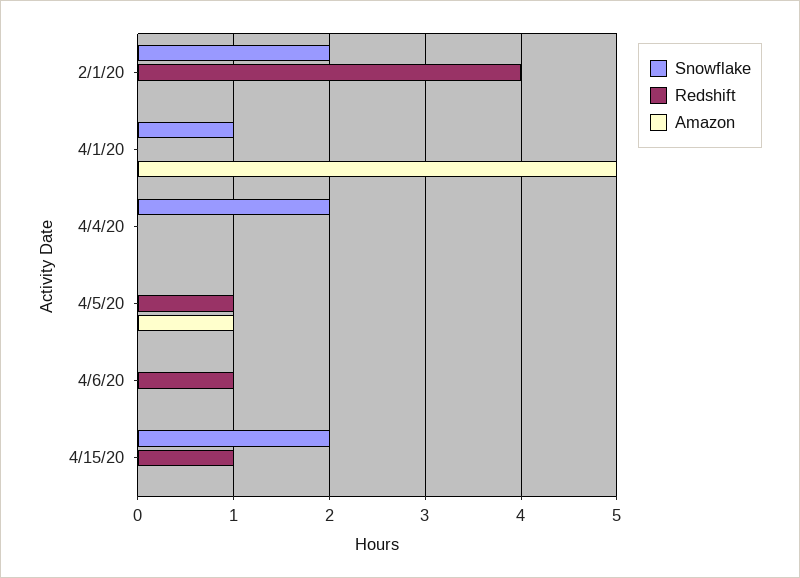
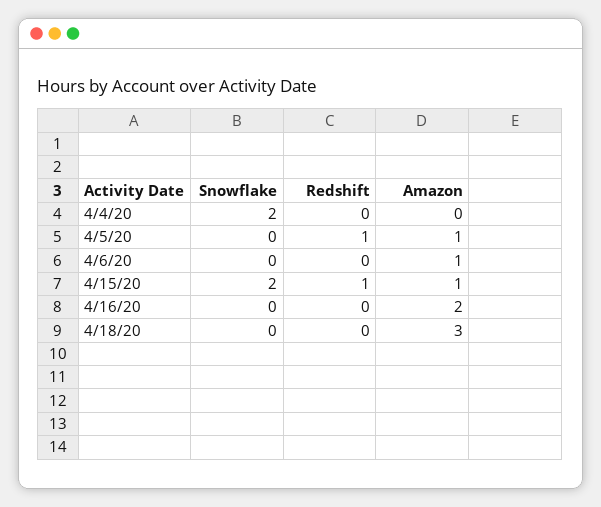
Snowflake, 2/1/20: 2 -> none
Redshift, 2/1/20: 4 -> none
Amazon, 2/1/20: 0 -> none
Snowflake, 4/1/20: 1 -> none
Redshift, 4/1/20: 0 -> none
Amazon, 4/1/20: 5 -> none
Redshift, 4/6/20: 1 -> 0
Amazon, 4/6/20: 0 -> 1
Amazon, 4/15/20: 0 -> 1
Snowflake, 4/16/20: none -> 0
Redshift, 4/16/20: none -> 0
Amazon, 4/16/20: none -> 2
Snowflake, 4/18/20: none -> 0
Redshift, 4/18/20: none -> 0
Amazon, 4/18/20: none -> 3

